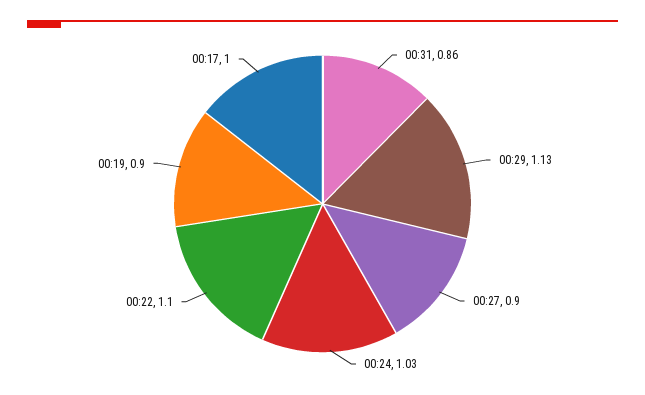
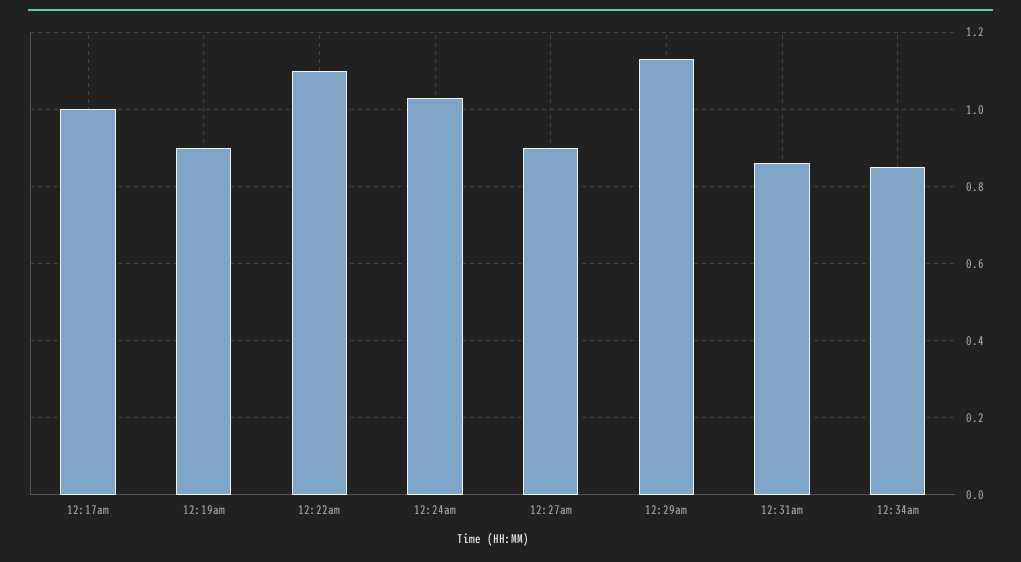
12:34am: none -> 0.85

